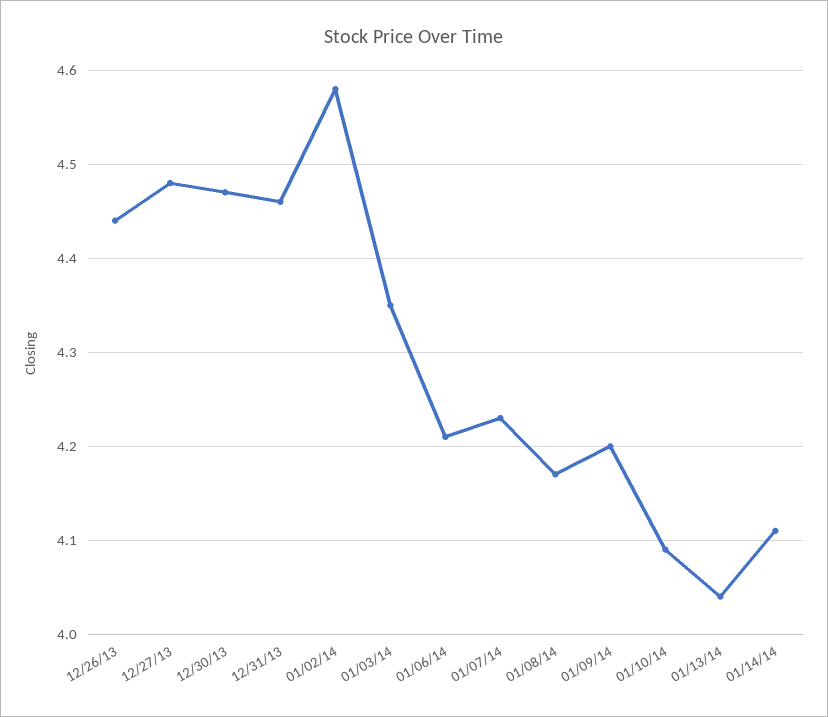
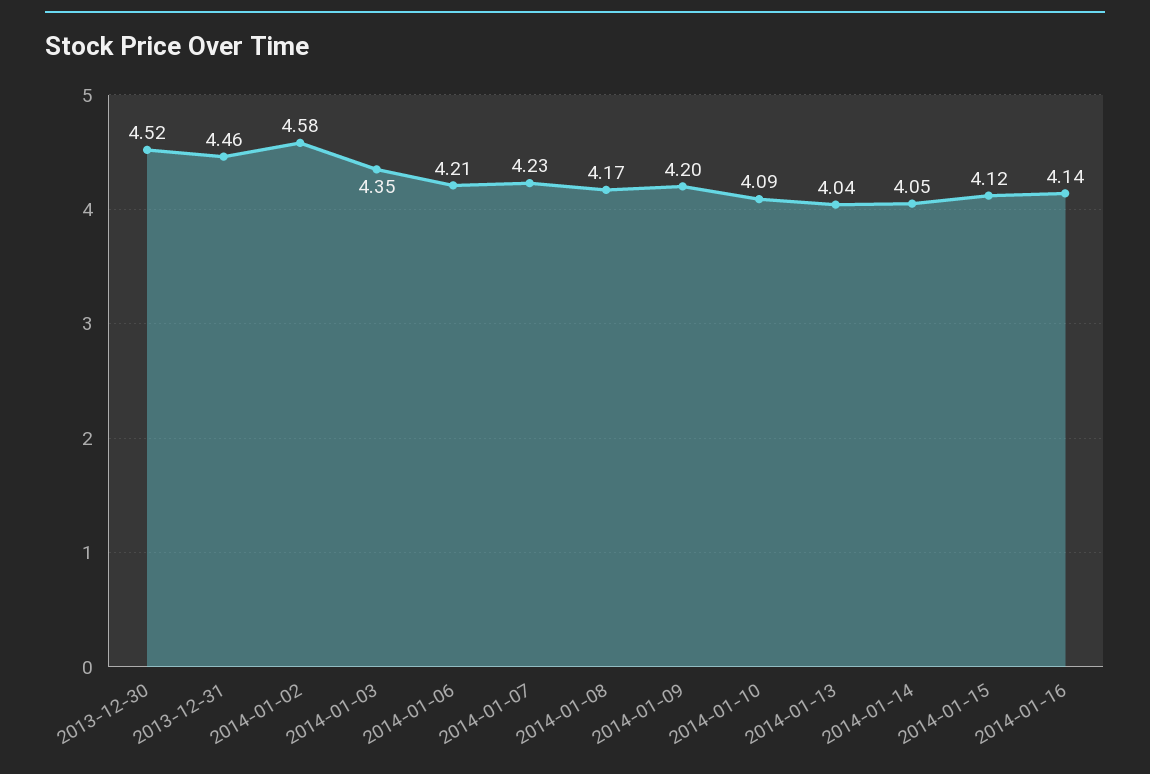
12/26/13: 4.44 -> none
12/27/13: 4.48 -> none
12/30/13: 4.47 -> 4.52
01/14/14: 4.11 -> 4.05
2014-01-15: none -> 4.12
2014-01-16: none -> 4.14

